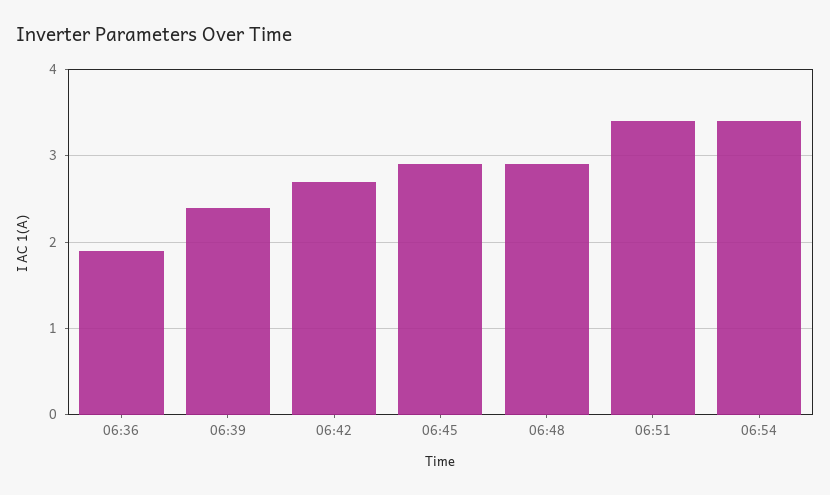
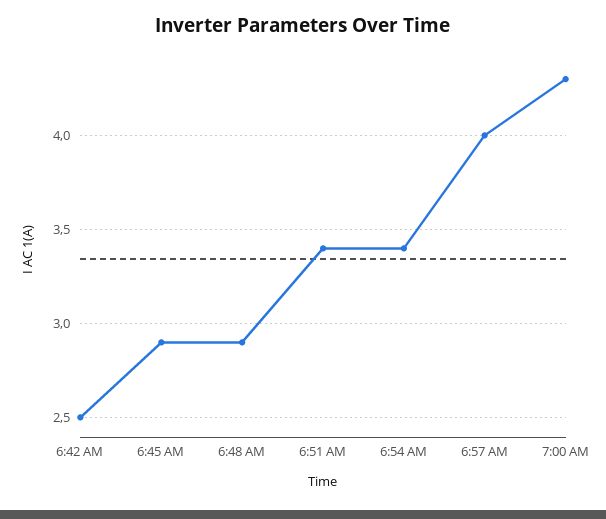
06:36: 1.9 -> none
06:39: 2.4 -> none
06:42: 2.7 -> 2.5
6:57 AM: none -> 4
7:00 AM: none -> 4.3

